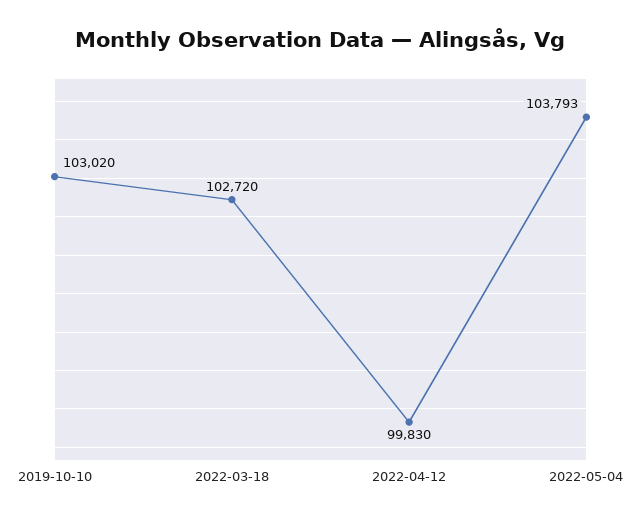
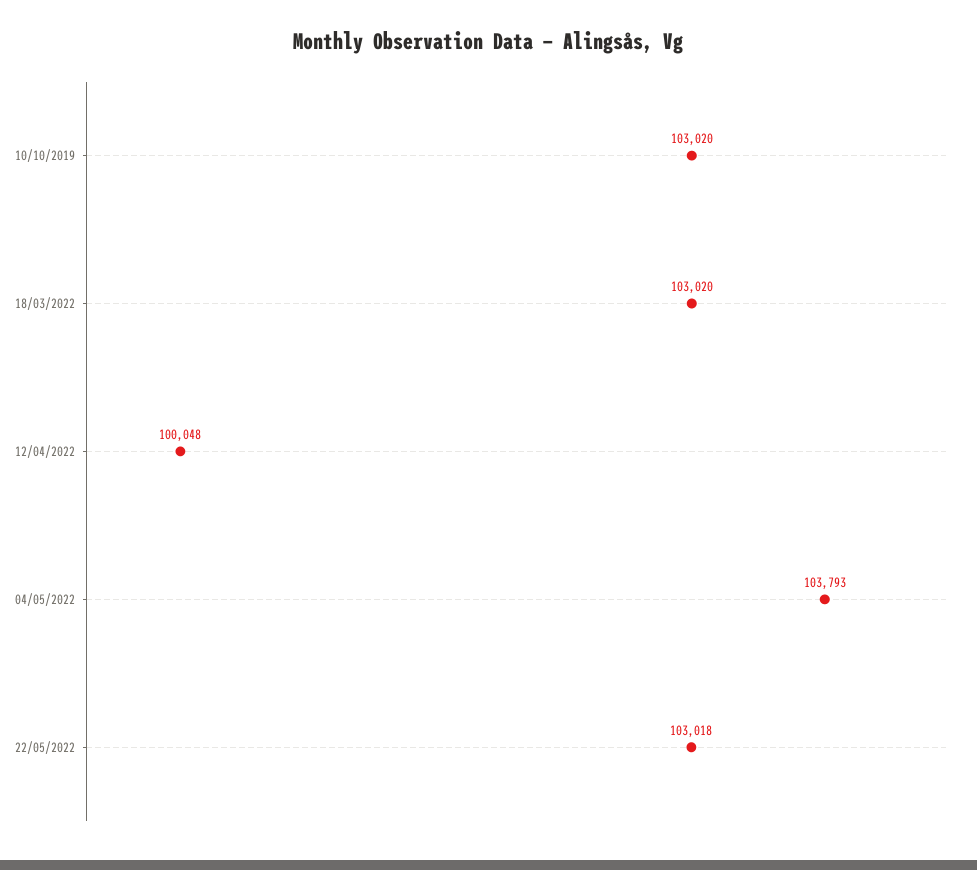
2022-03-18: 102720 -> 103020
2022-04-12: 99830 -> 100048
22/05/2022: none -> 103018

